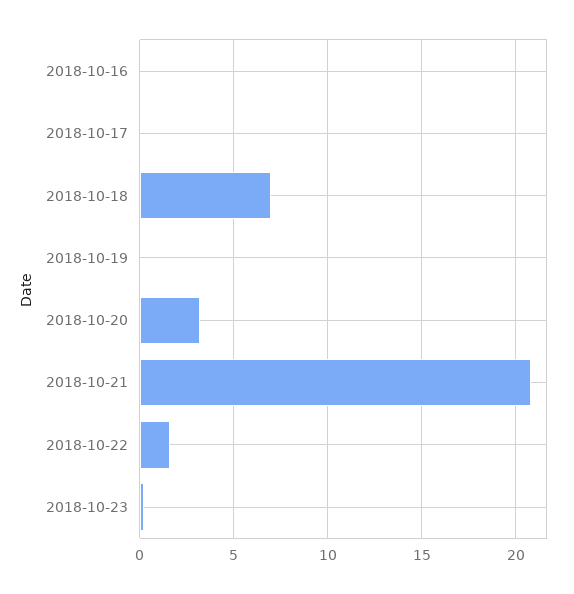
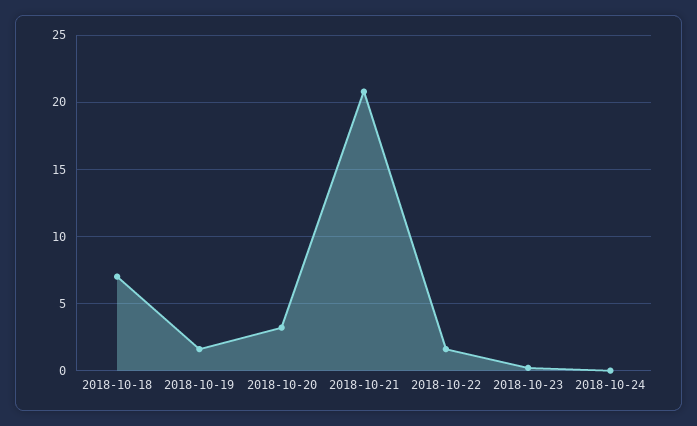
2018-10-16: 0 -> none
2018-10-17: 0 -> none
2018-10-19: 0 -> 1.5
2018-10-24: none -> 0

